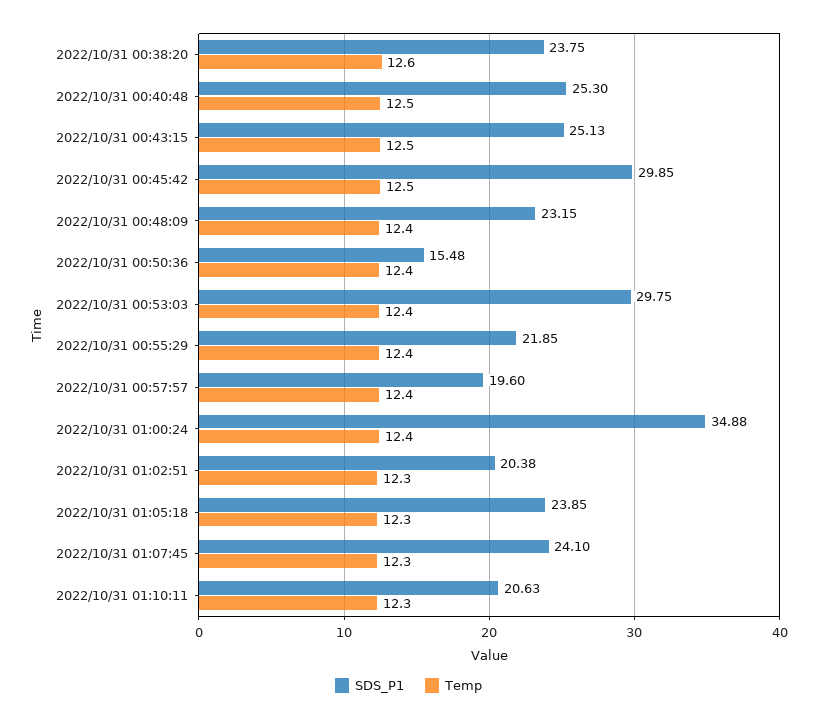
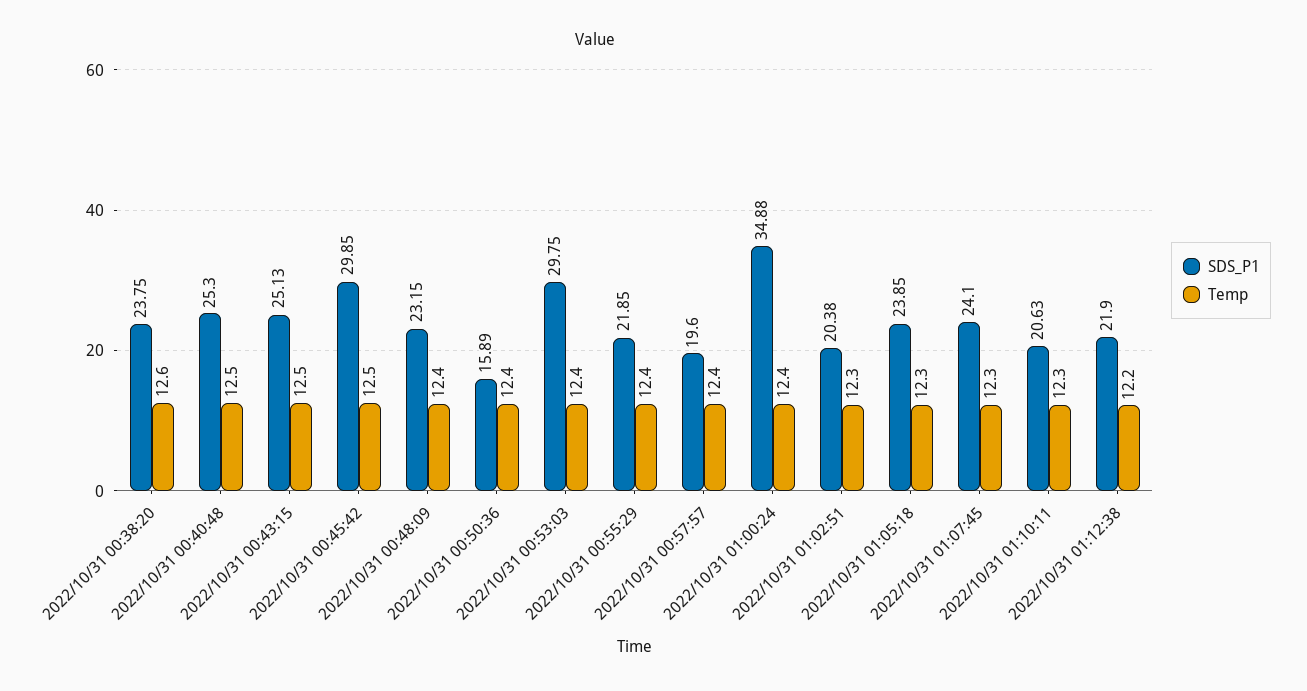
SDS_P1, 2022/10/31 00:50:36: 15.48 -> 15.89
SDS_P1, 2022/10/31 01:12:38: none -> 21.9
Temp, 2022/10/31 01:12:38: none -> 12.2

